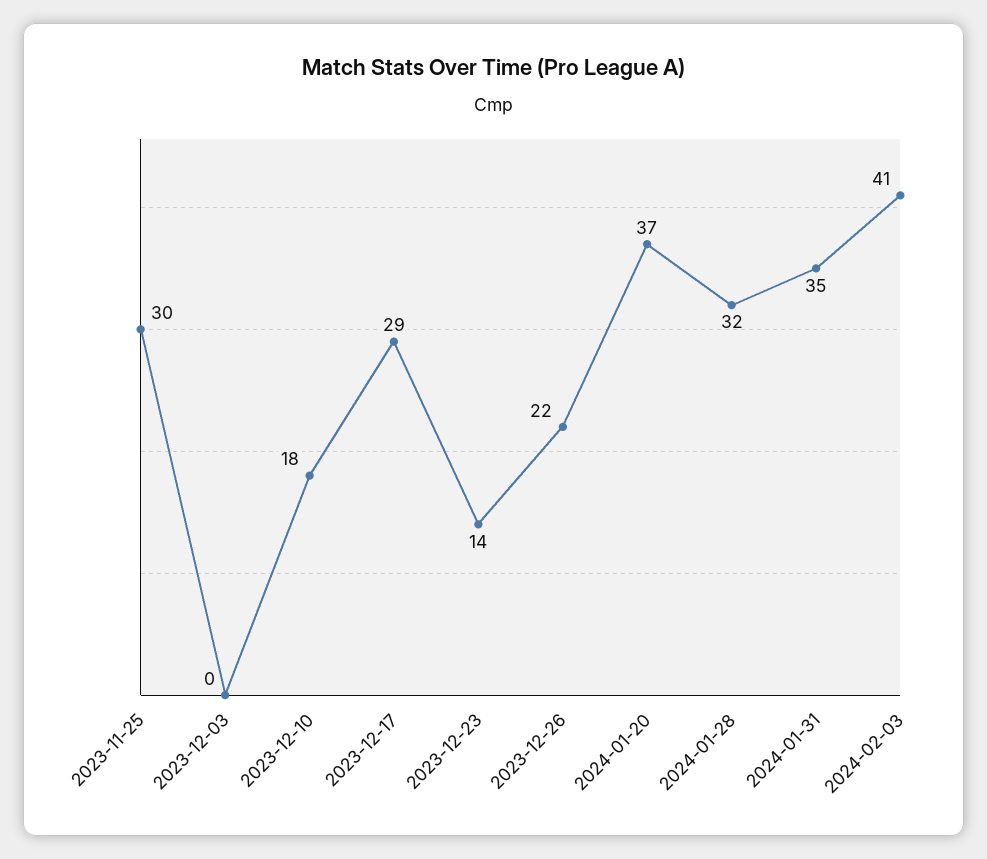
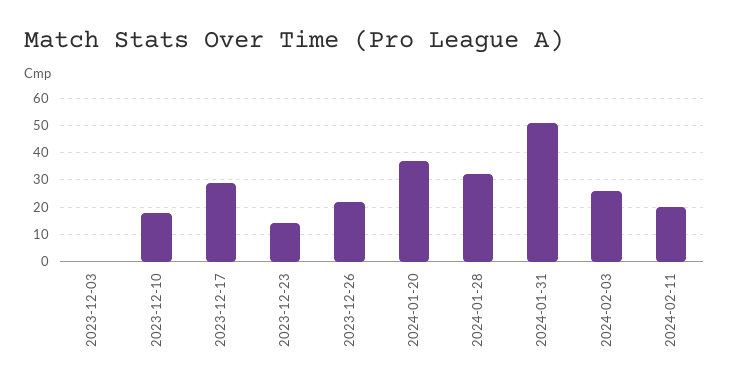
2023-11-25: 30 -> none
2024-01-31: 35 -> 50
2024-02-03: 41 -> 25
2024-02-11: none -> 20

